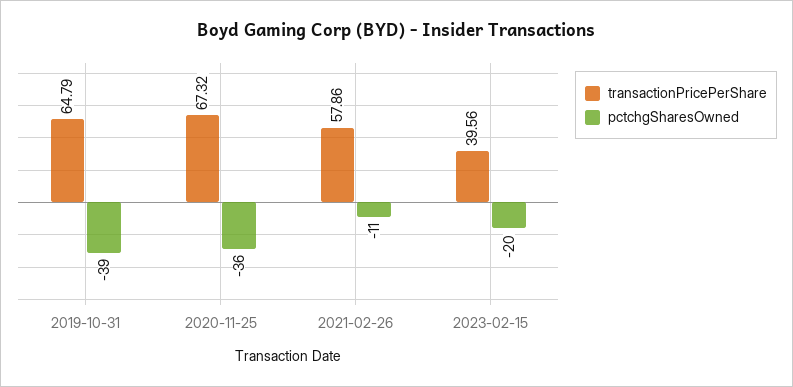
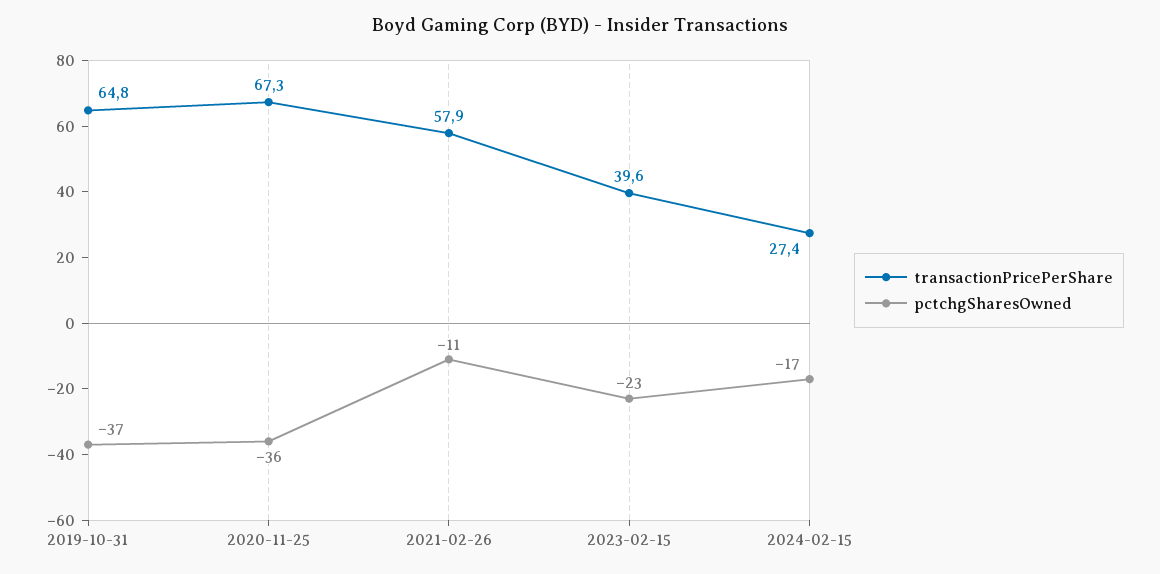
pctchgSharesOwned, 2019-10-31: -39 -> -37
pctchgSharesOwned, 2023-02-15: -20 -> -23
transactionPricePerShare, 2024-02-15: none -> 27.4
pctchgSharesOwned, 2024-02-15: none -> -17

